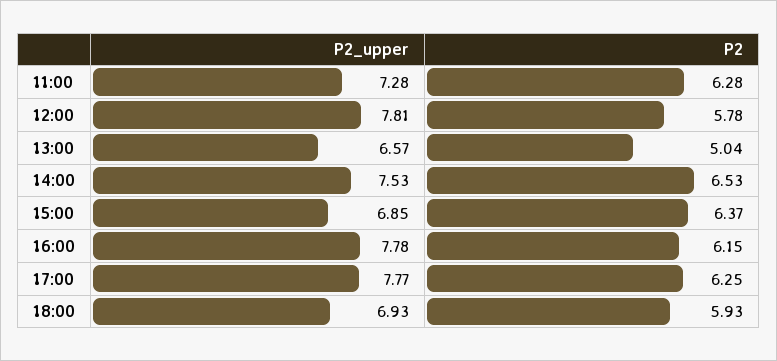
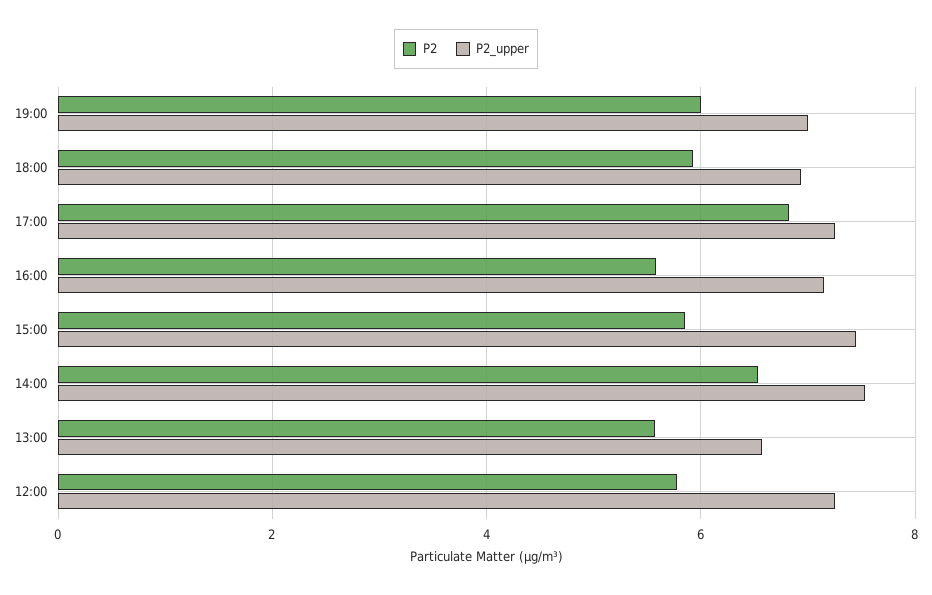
P2_upper, 11:00: 7.28 -> none
P2, 11:00: 6.28 -> none
P2_upper, 12:00: 7.81 -> 7.2
P2, 13:00: 5.04 -> 5.6
P2_upper, 15:00: 6.85 -> 7.4
P2, 15:00: 6.37 -> 5.8
P2_upper, 16:00: 7.78 -> 7.2
P2, 16:00: 6.15 -> 5.6
P2_upper, 17:00: 7.77 -> 7.2
P2, 17:00: 6.25 -> 6.8
P2, 19:00: none -> 6
P2_upper, 19:00: none -> 7

